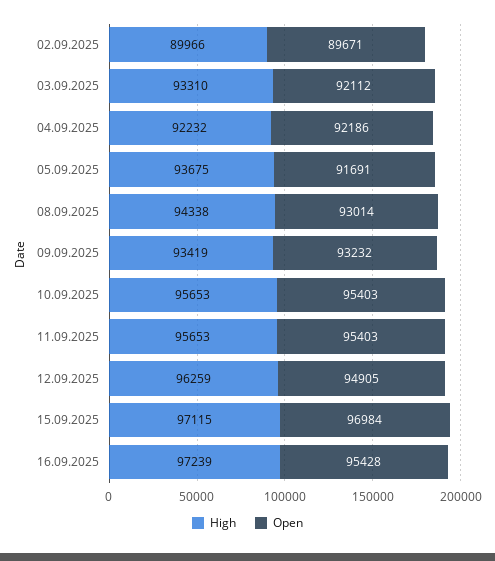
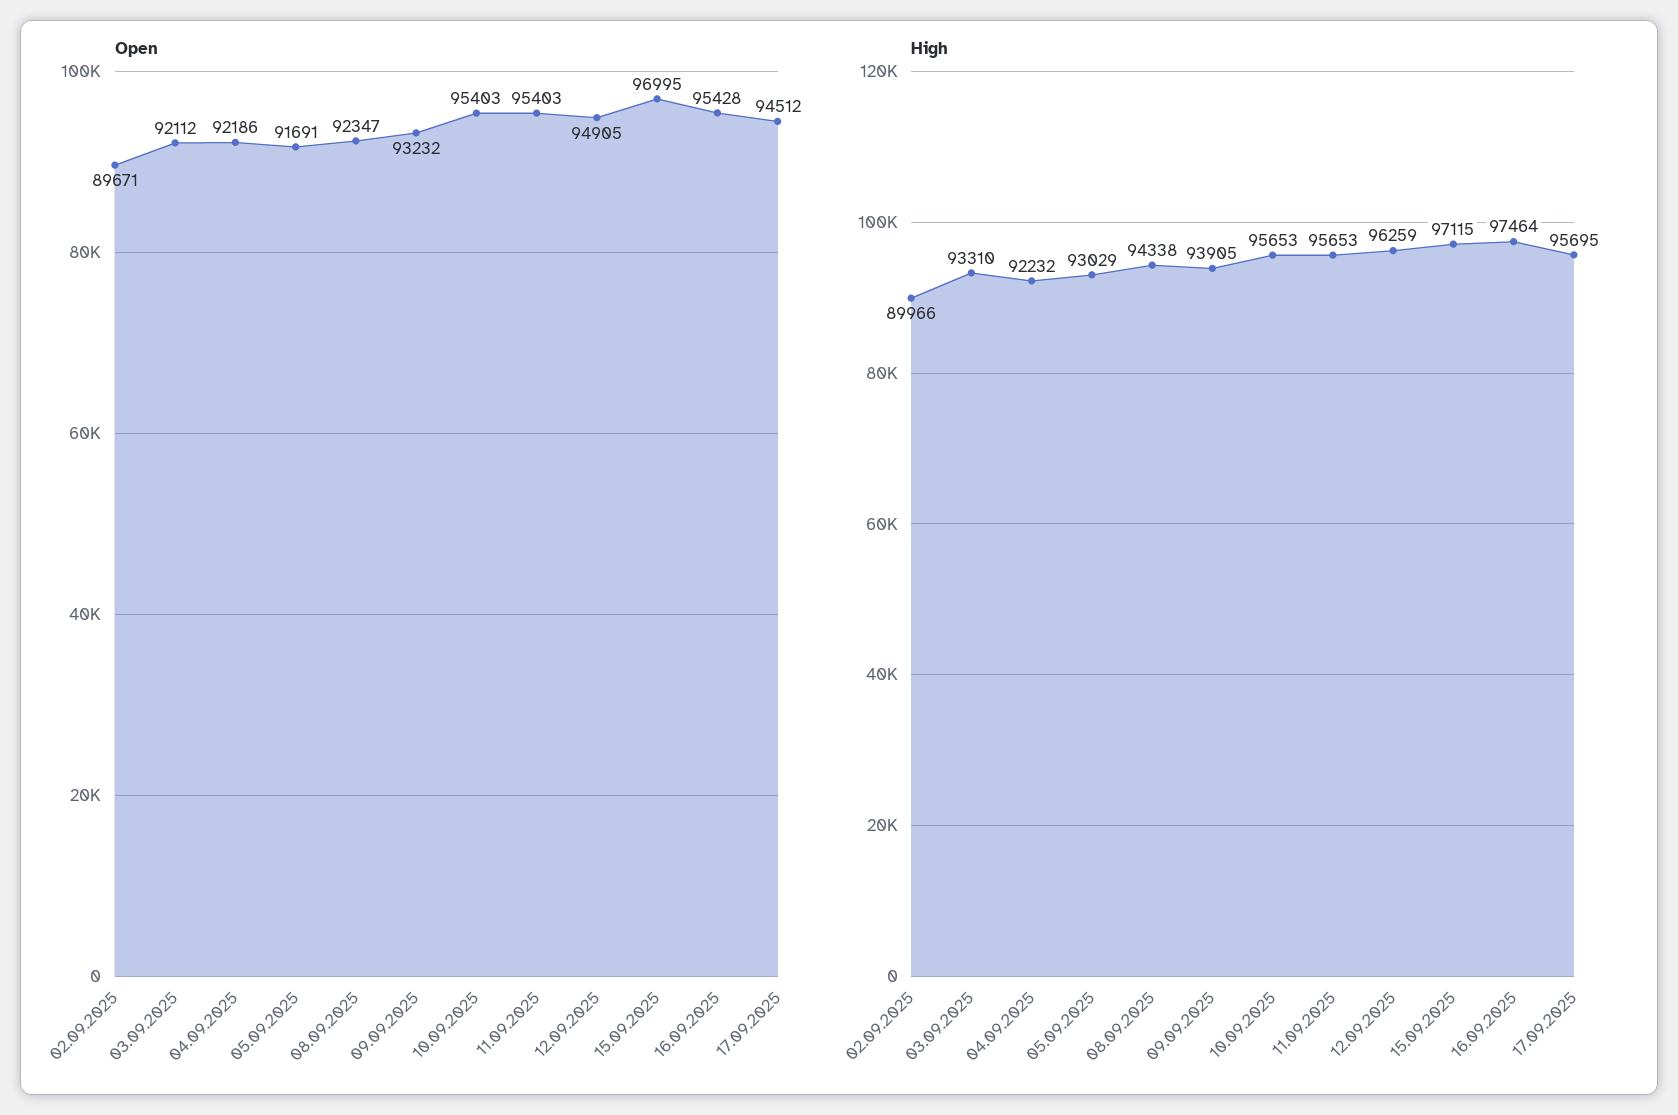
High, 05.09.2025: 93675 -> 93029
Open, 08.09.2025: 93014 -> 92347
High, 09.09.2025: 93419 -> 93905
Open, 15.09.2025: 96984 -> 96995
High, 16.09.2025: 97239 -> 97464
Open, 17.09.2025: none -> 94512
High, 17.09.2025: none -> 95695

